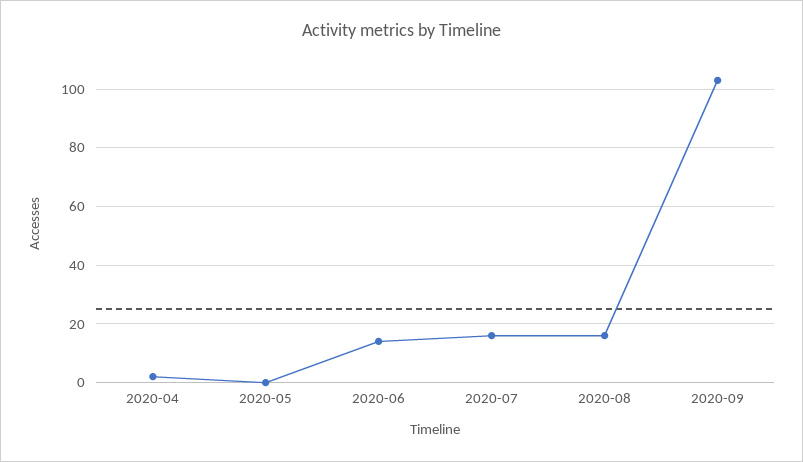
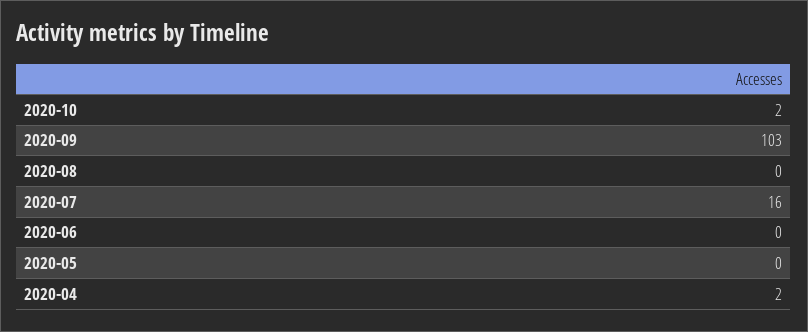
2020-06: 15 -> 0
2020-08: 15 -> 0
2020-10: none -> 2

